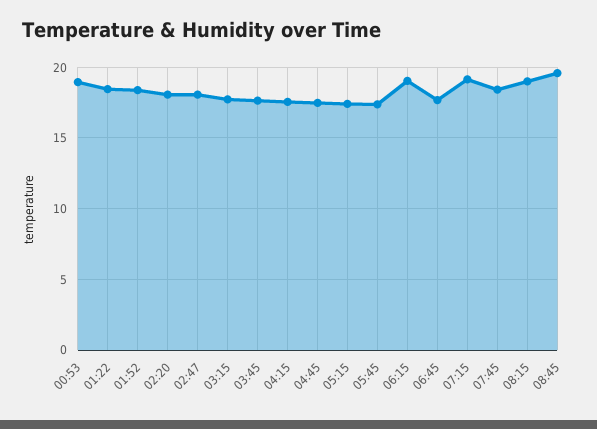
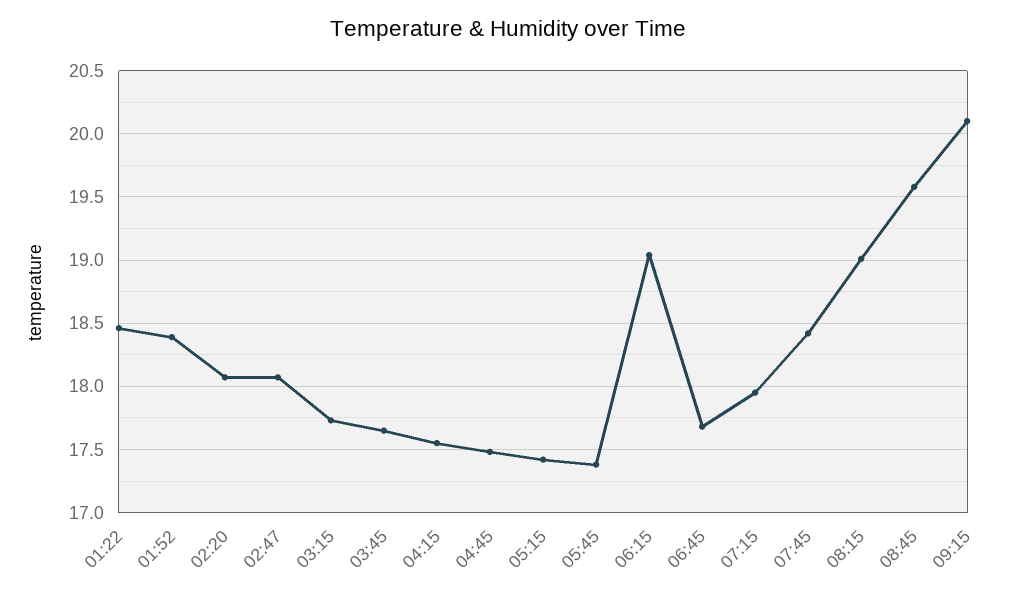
00:53: 19 -> none
07:15: 19 -> 17.95
09:15: none -> 20.1

